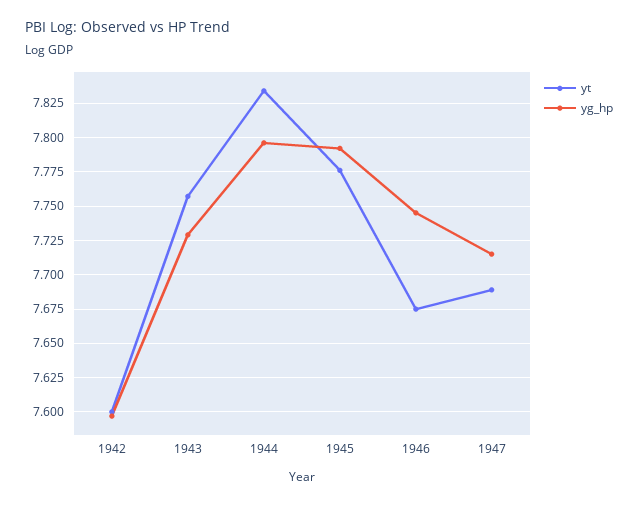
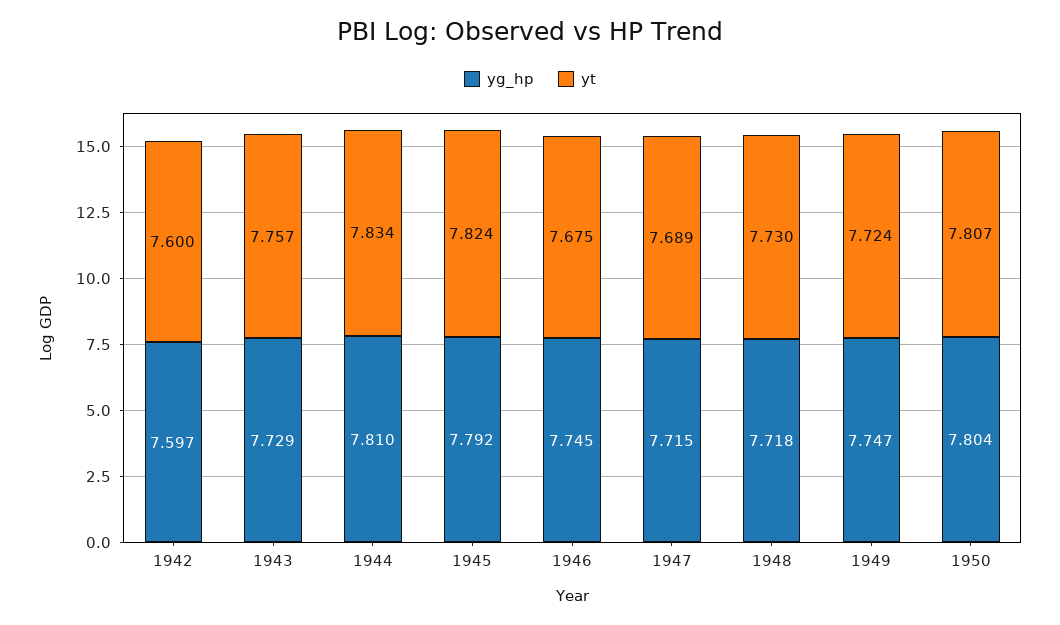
yg_hp, 1944: 7.795 -> 7.81
yt, 1945: 7.775 -> 7.824
yg_hp, 1948: none -> 7.718
yt, 1948: none -> 7.73
yg_hp, 1949: none -> 7.747
yt, 1949: none -> 7.724
yg_hp, 1950: none -> 7.804
yt, 1950: none -> 7.807

